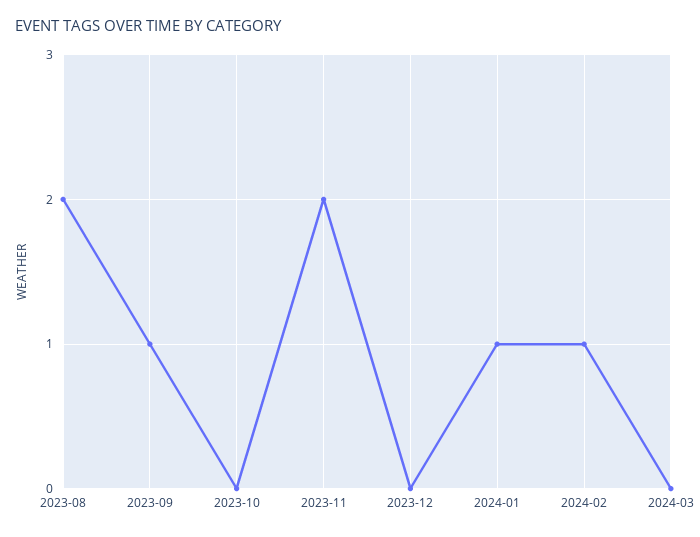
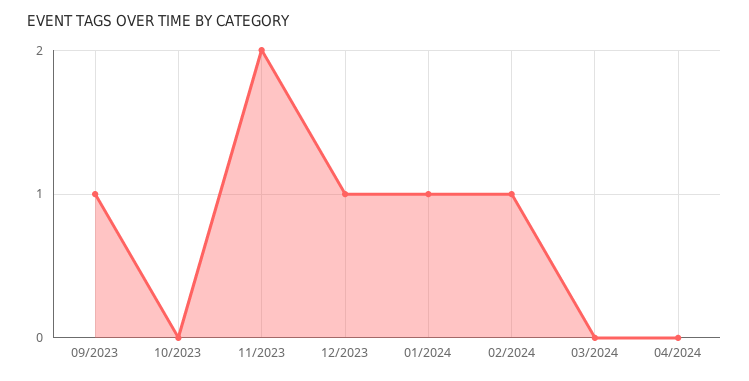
2023-08: 2 -> none
2023-12: 0 -> 1
04/2024: none -> 0

